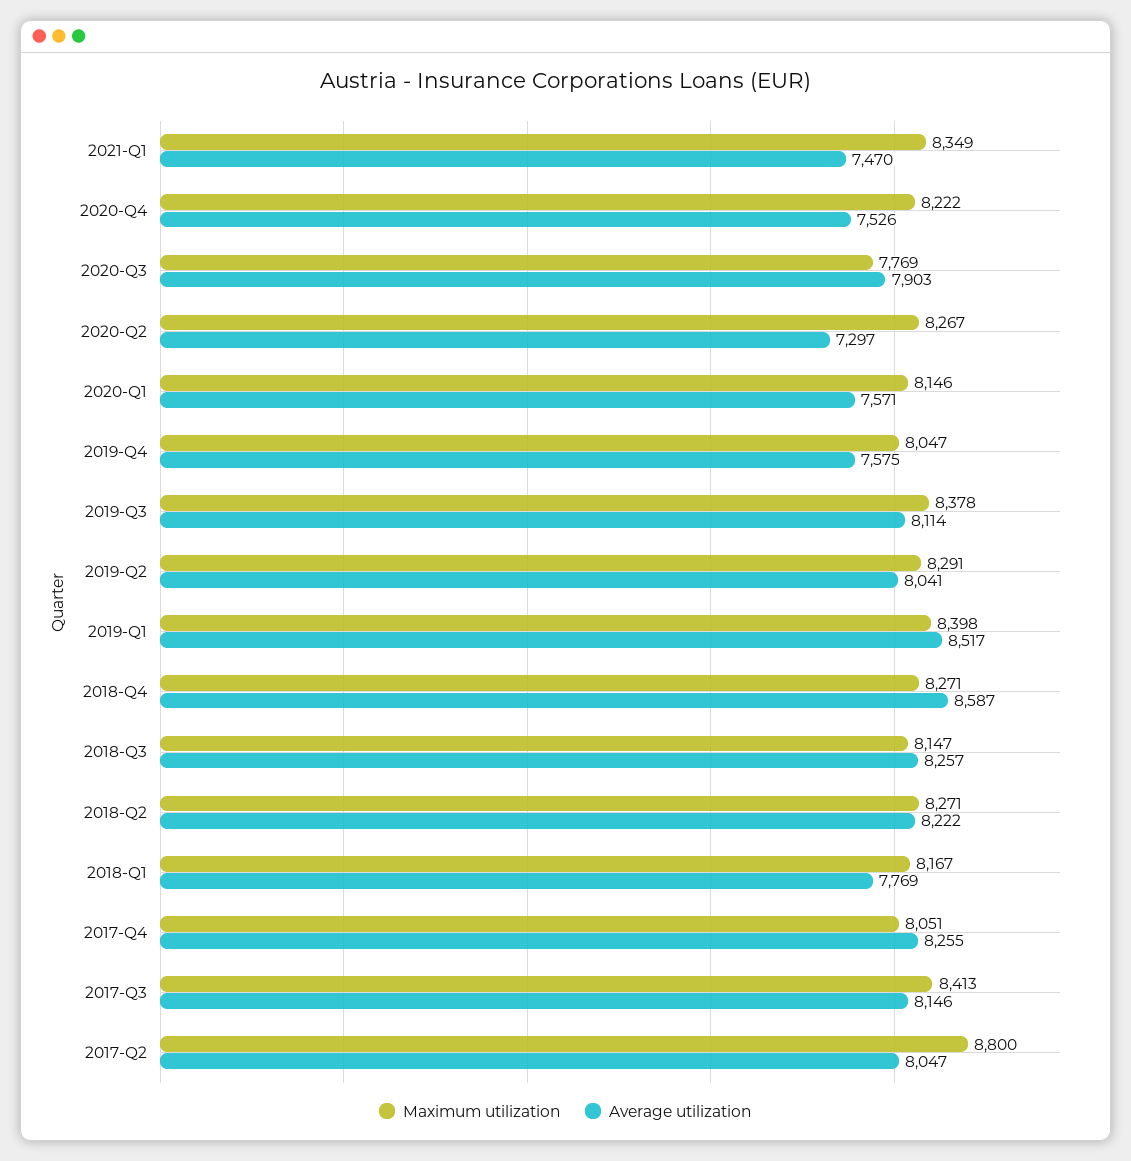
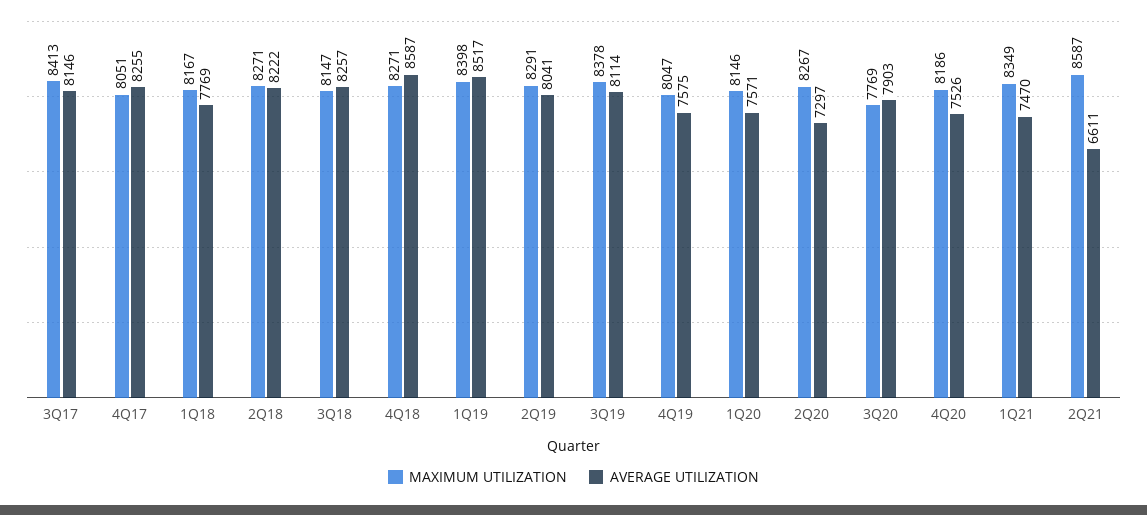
Maximum utilization, 2020-Q4: 8222 -> 8186
Maximum utilization, 2017-Q2: 8800 -> none
Average utilization, 2017-Q2: 8047 -> none
Maximum utilization, 2Q21: none -> 8587
Average utilization, 2Q21: none -> 6611

